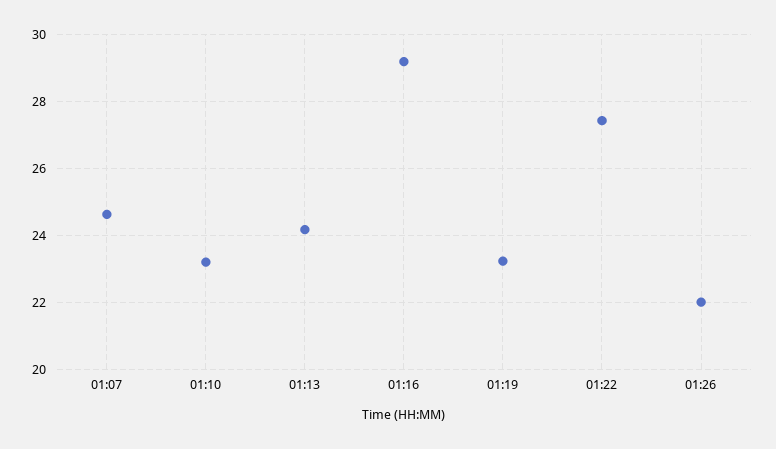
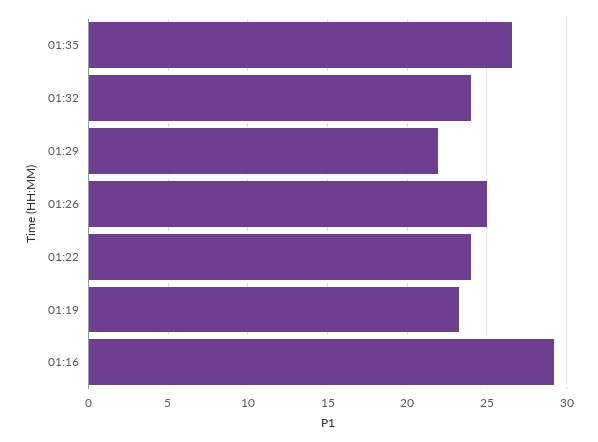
01:07: 24.6 -> none
01:10: 23.2 -> none
01:13: 24.2 -> none
01:22: 27.4 -> 24
01:26: 22 -> 25
01:35: none -> 26.5
01:32: none -> 24
01:29: none -> 22

